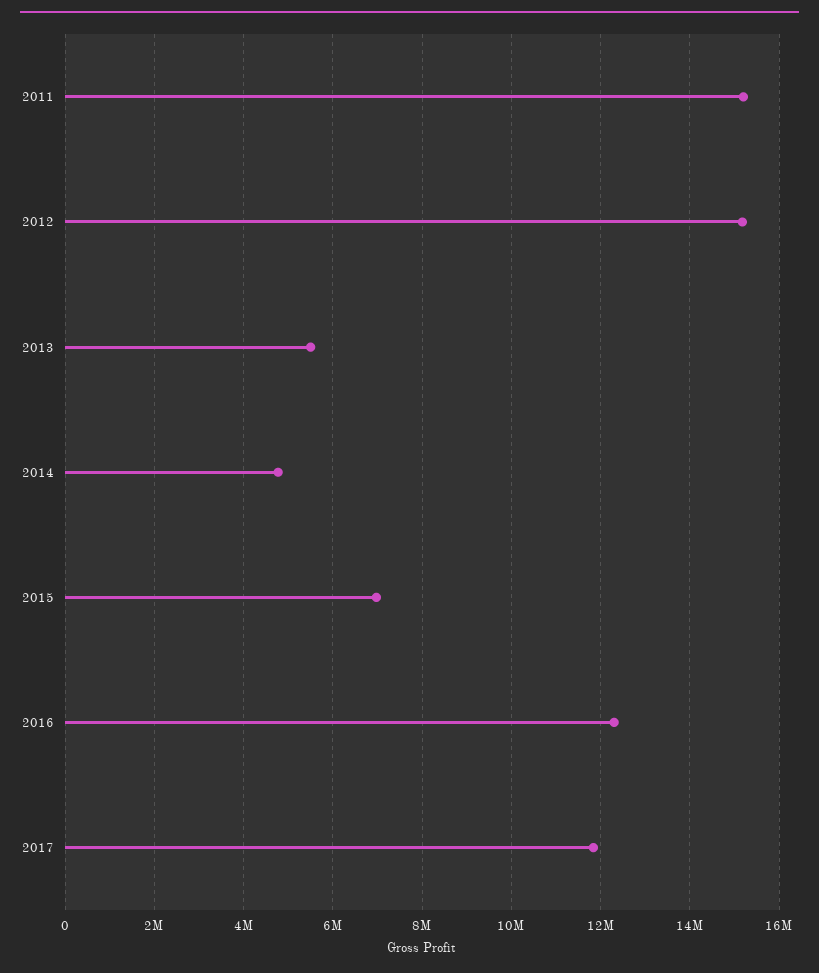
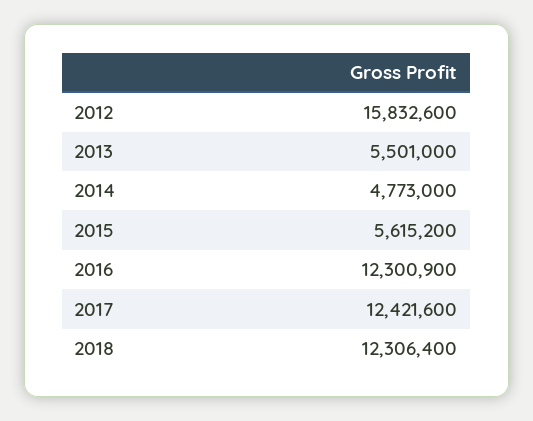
2011: 15200000 -> none
2012: 15200000 -> 15832600
2015: 7000000 -> 5615200
2017: 11800000 -> 12421600
2018: none -> 12306400

